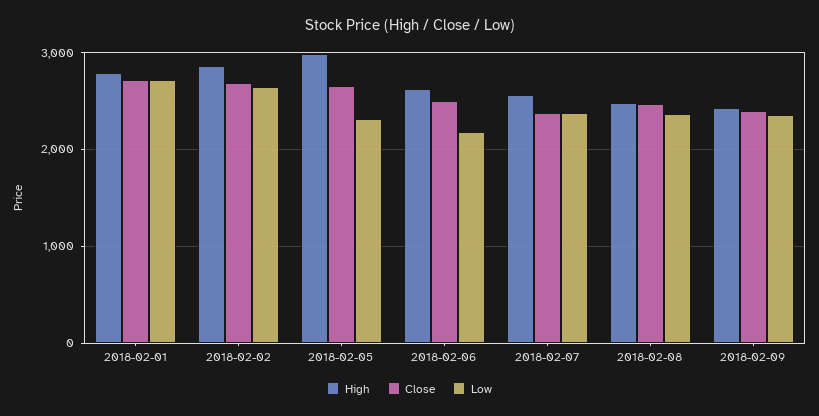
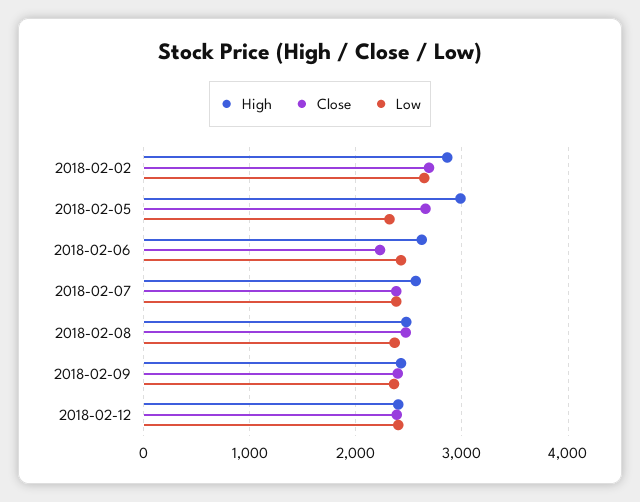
High, 2018-02-01: 2800 -> none
Close, 2018-02-01: 2700 -> none
Low, 2018-02-01: 2700 -> none
Close, 2018-02-06: 2500 -> 2200
Low, 2018-02-06: 2200 -> 2400
High, 2018-02-12: none -> 2400
Close, 2018-02-12: none -> 2400
Low, 2018-02-12: none -> 2400

